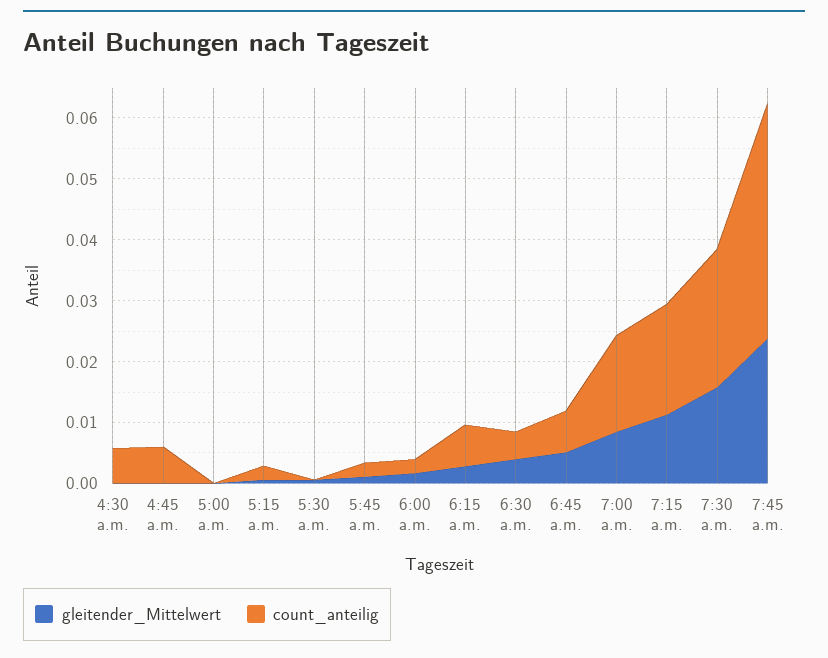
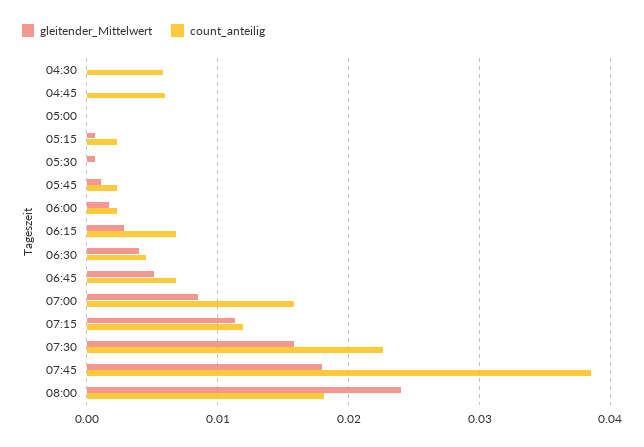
count_anteilig, 7:15 a.m.: 0.018 -> 0.012
gleitender_Mittelwert, 7:45 a.m.: 0.024 -> 0.018
gleitender_Mittelwert, 08:00: none -> 0.024
count_anteilig, 08:00: none -> 0.018

